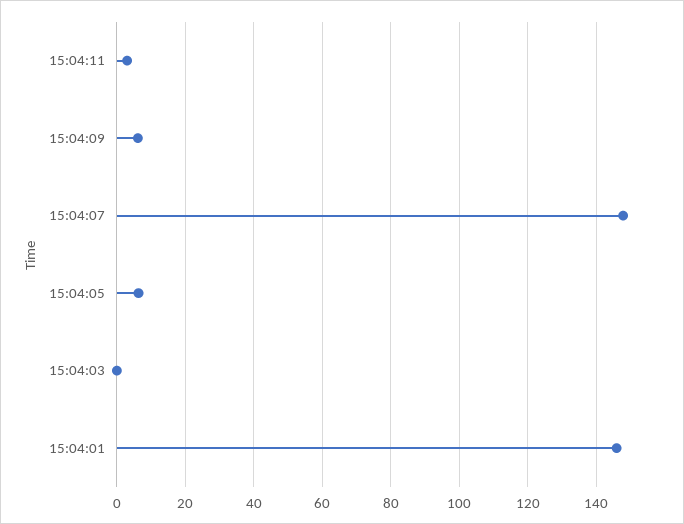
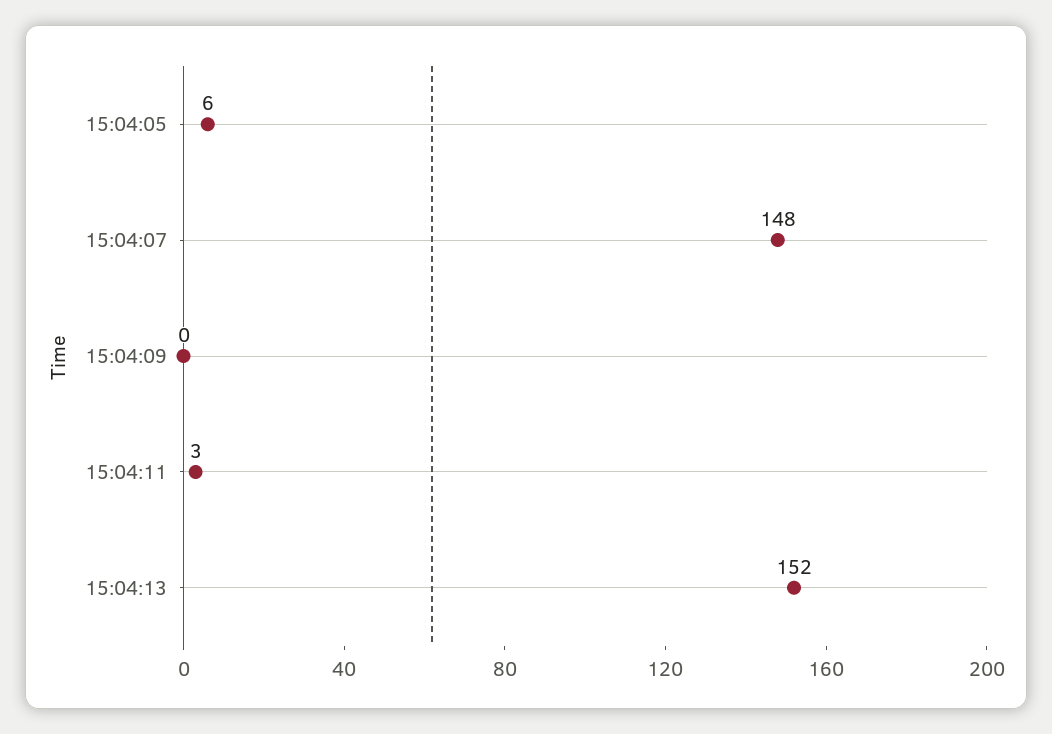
15:04:09: 6 -> 0
15:04:03: 0 -> none
15:04:01: 146 -> none
15:04:13: none -> 152

